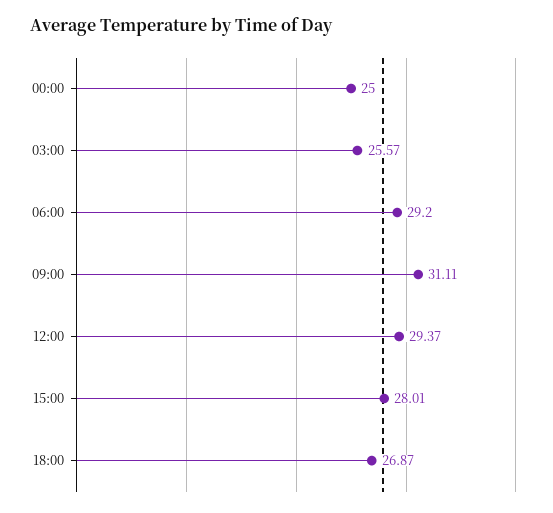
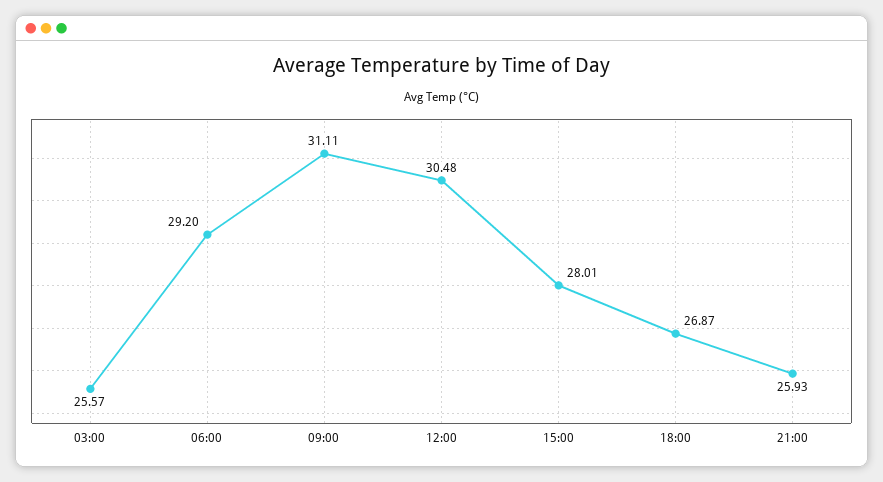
00:00: 25 -> none
12:00: 29.37 -> 30.48
21:00: none -> 25.93

